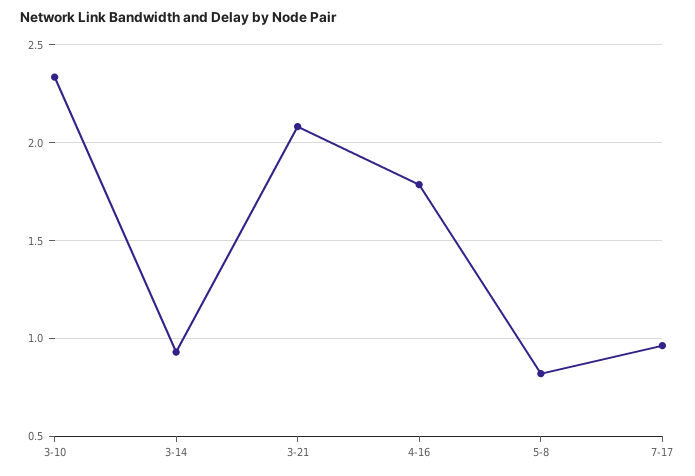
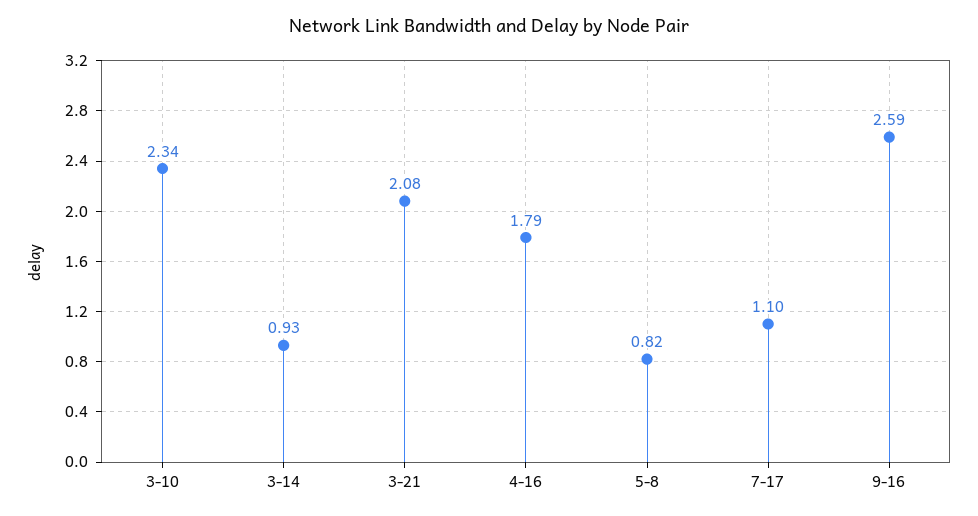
7-17: 0.95 -> 1.1
9-16: none -> 2.59

